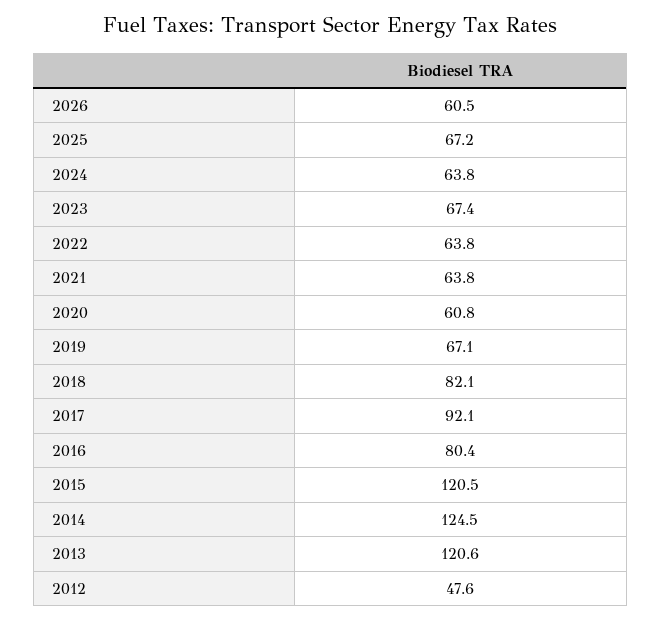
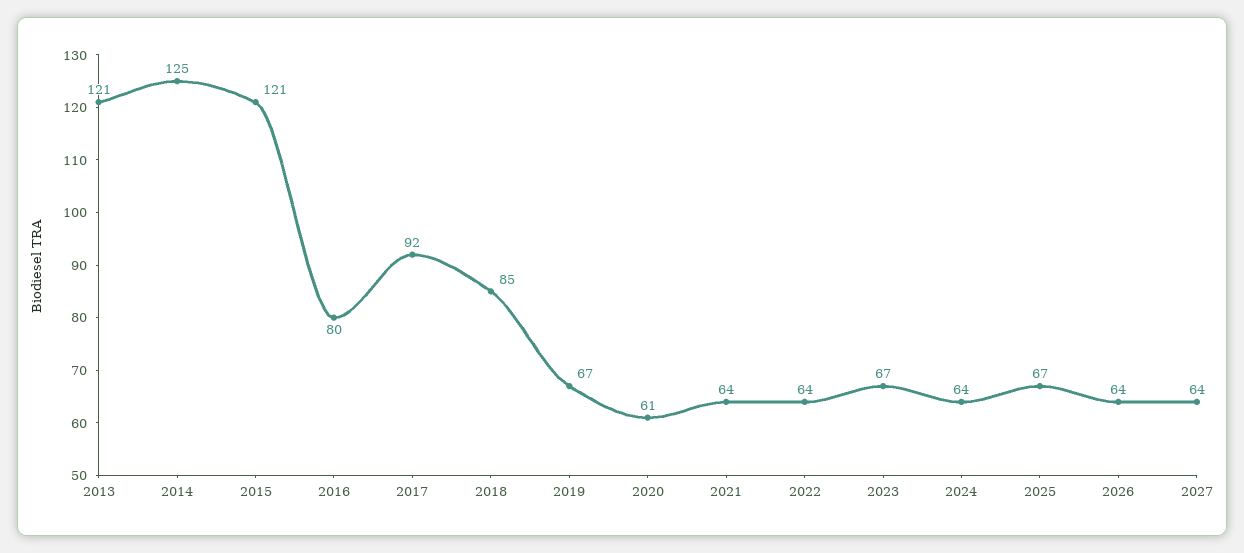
2026: 60.5 -> 64
2018: 82.1 -> 85
2012: 47.6 -> none
2027: none -> 64

